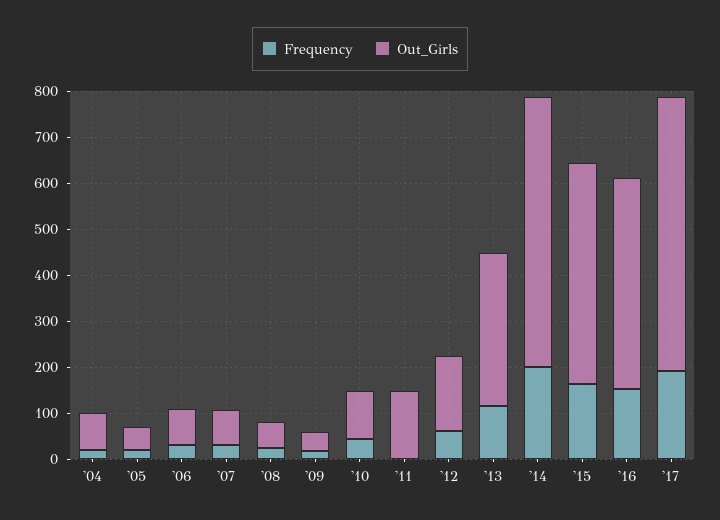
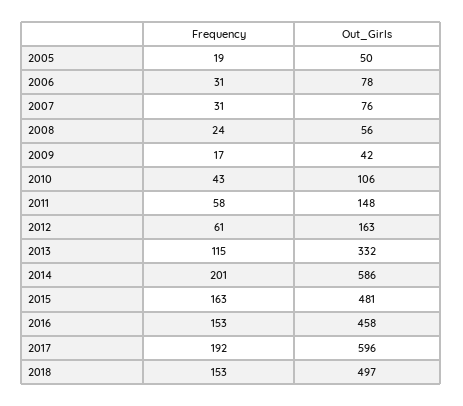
Frequency, '04: 20 -> none
Out_Girls, '04: 80 -> none
Frequency, '11: 0 -> 58
Frequency, 2018: none -> 153
Out_Girls, 2018: none -> 497

